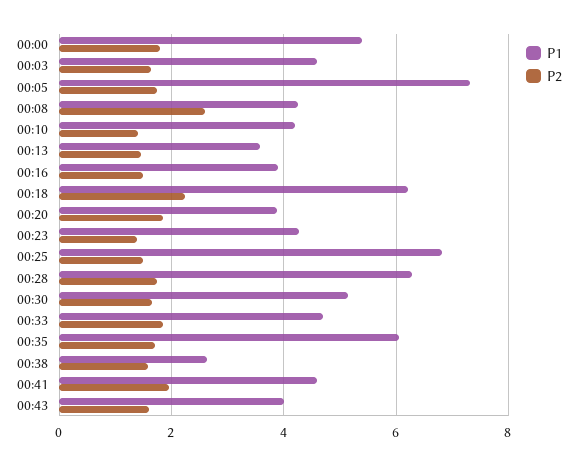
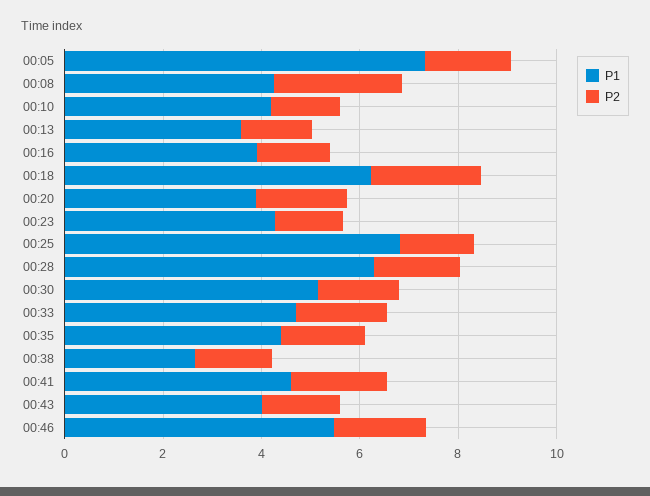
P1, 00:00: 5.4 -> none
P2, 00:00: 1.8 -> none
P1, 00:03: 4.6 -> none
P2, 00:03: 1.6 -> none
P1, 00:35: 6 -> 4.5
P1, 00:46: none -> 5.5
P2, 00:46: none -> 2

